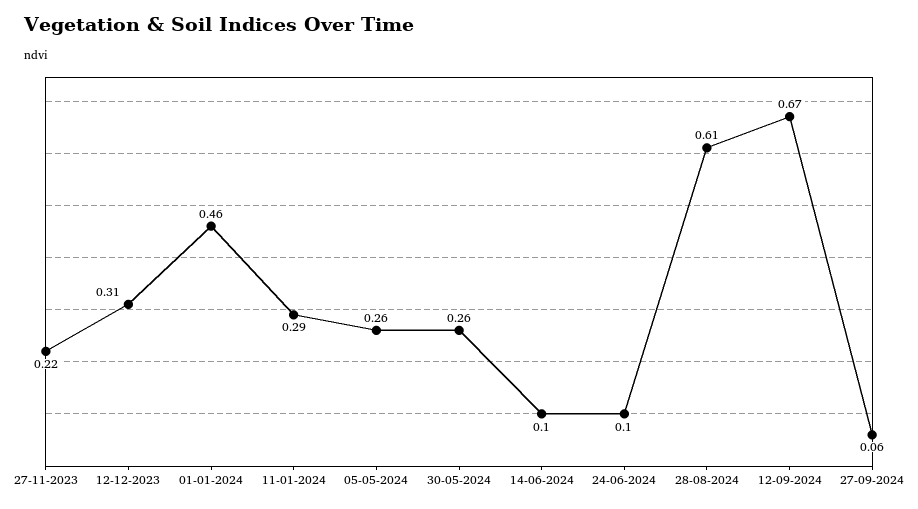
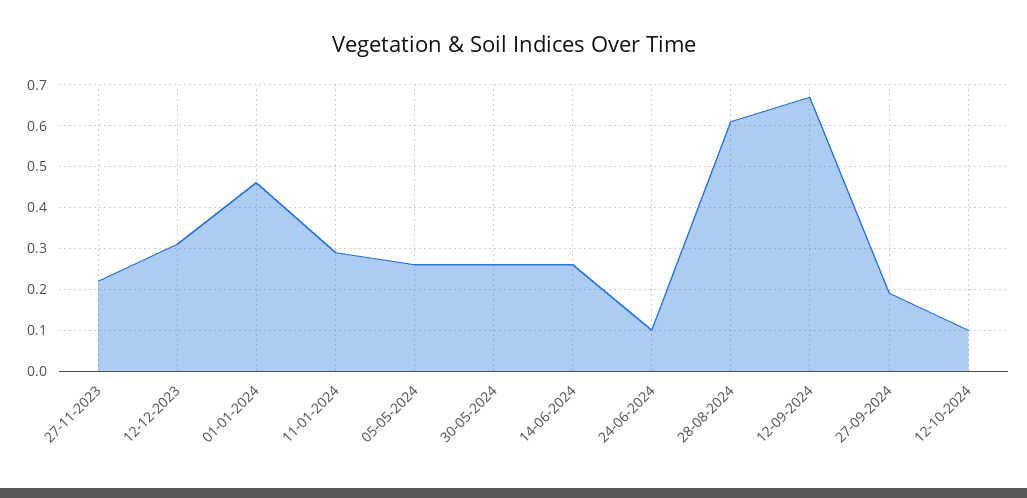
14-06-2024: 0.1 -> 0.25
27-09-2024: 0.06 -> 0.2
12-10-2024: none -> 0.1

